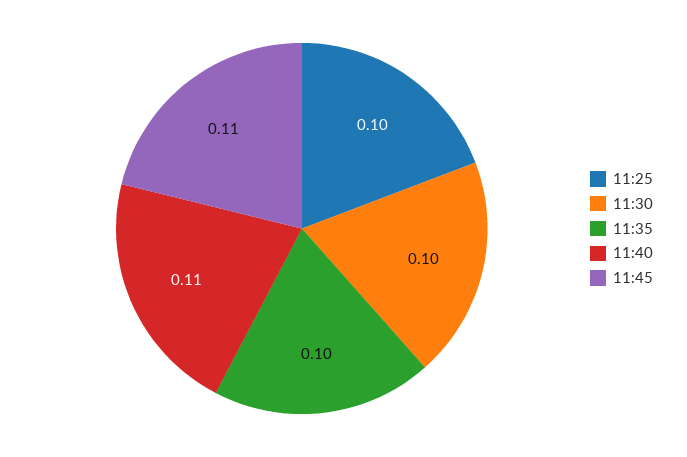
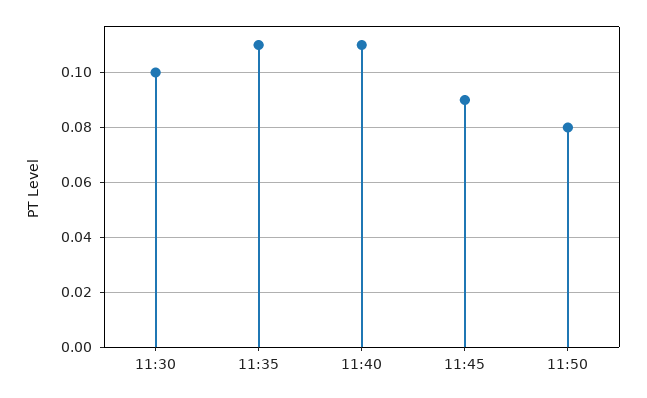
11:25: 0.1 -> none
11:35: 0.1 -> 0.11
11:45: 0.11 -> 0.09
11:50: none -> 0.08

